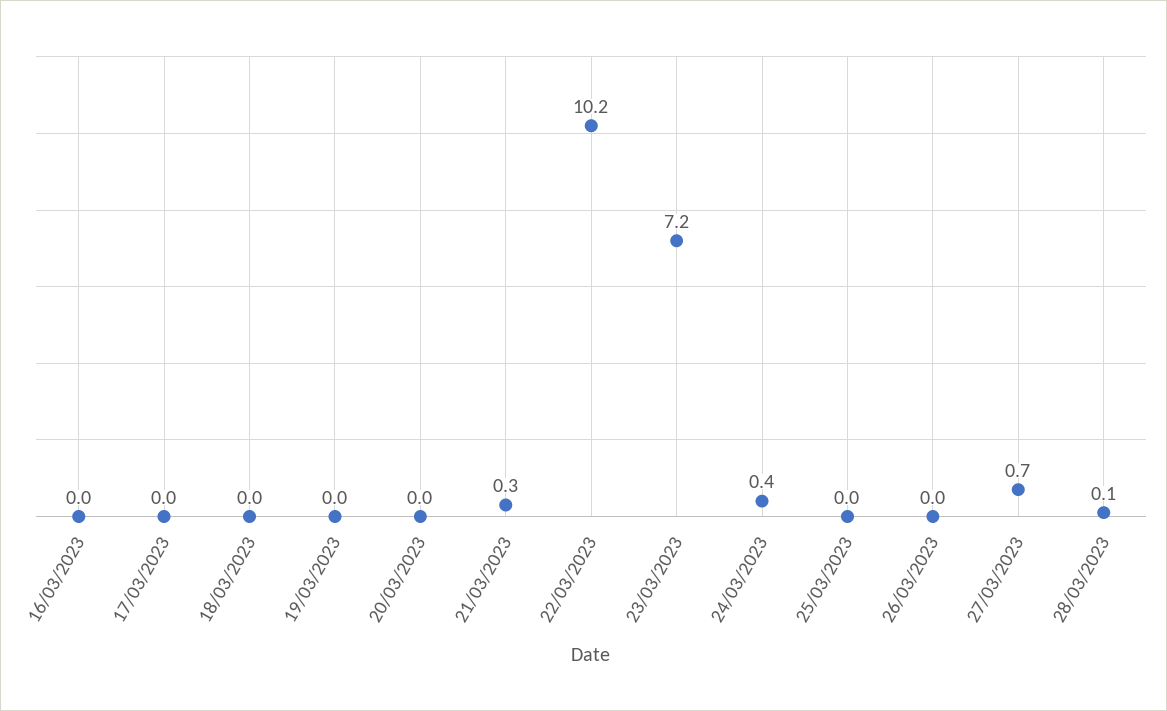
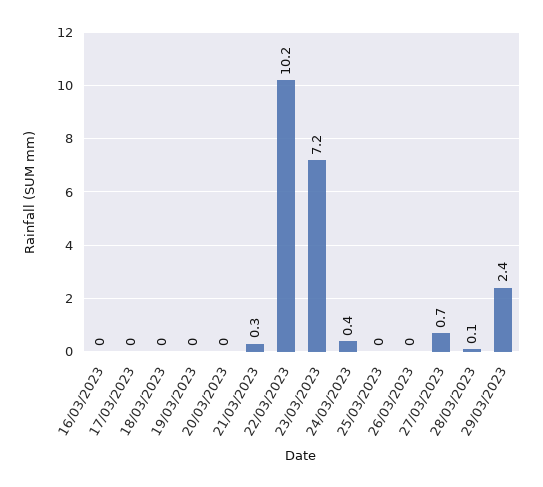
29/03/2023: none -> 2.4

